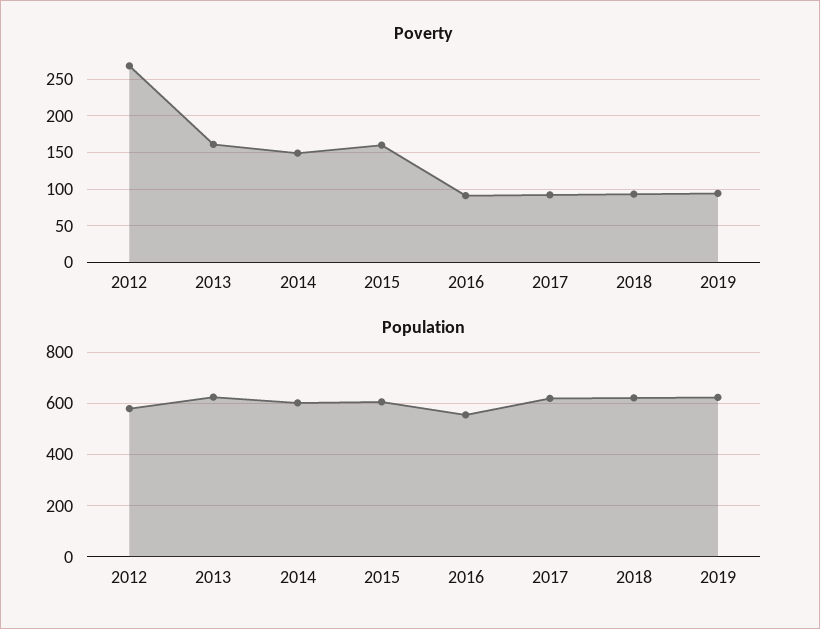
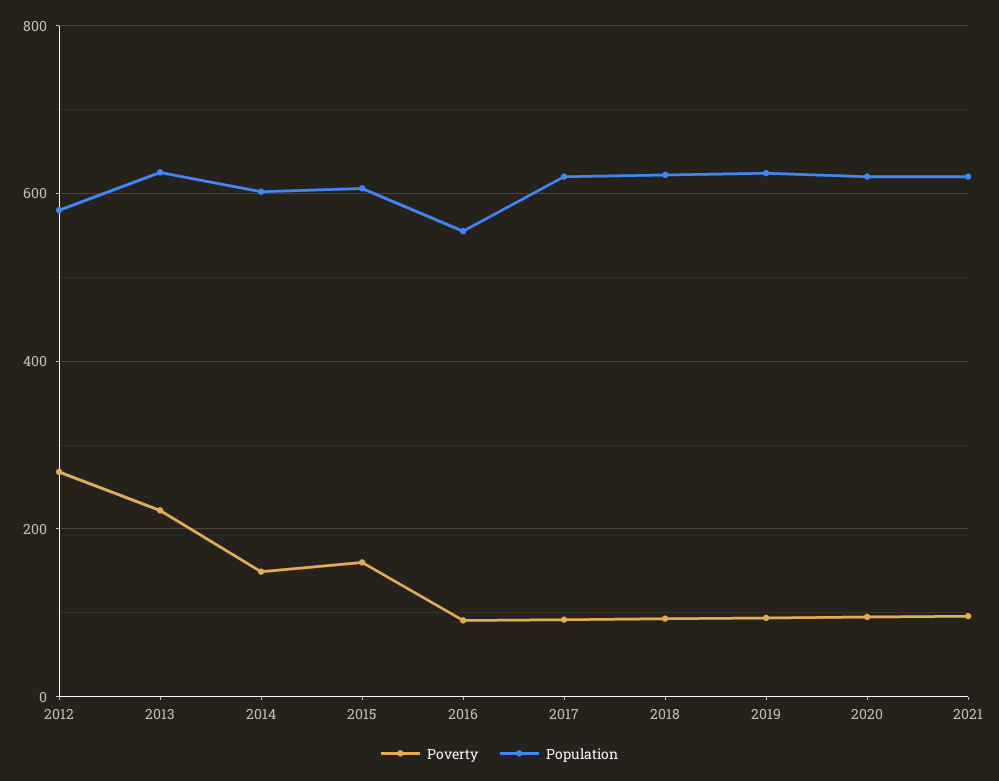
Poverty, 2013: 160 -> 220
Poverty, 2020: none -> 100
Population, 2020: none -> 620
Poverty, 2021: none -> 100
Population, 2021: none -> 620

